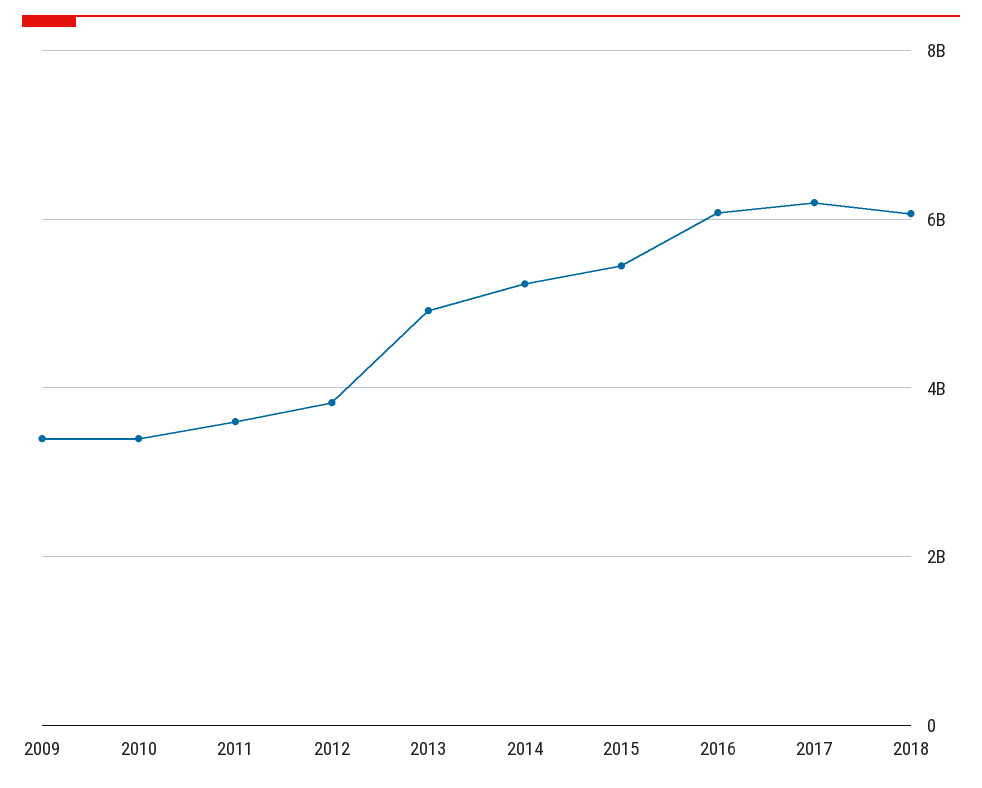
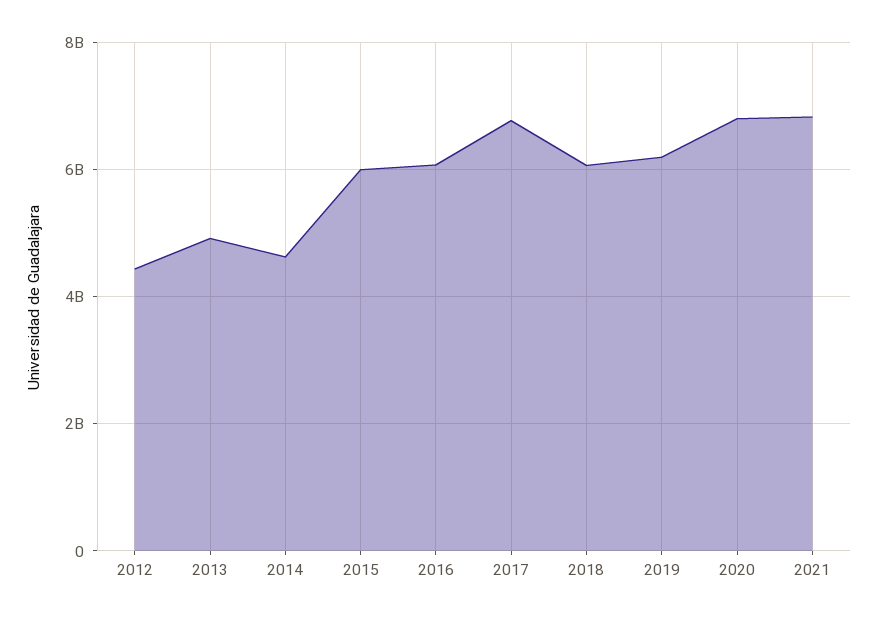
2009: 3400000000 -> none
2010: 3400000000 -> none
2011: 3600000000 -> none
2012: 3800000000 -> 4400000000
2014: 5200000000 -> 4600000000
2015: 5400000000 -> 6000000000
2017: 6200000000 -> 6800000000
2019: none -> 6200000000
2020: none -> 6800000000
2021: none -> 6800000000

